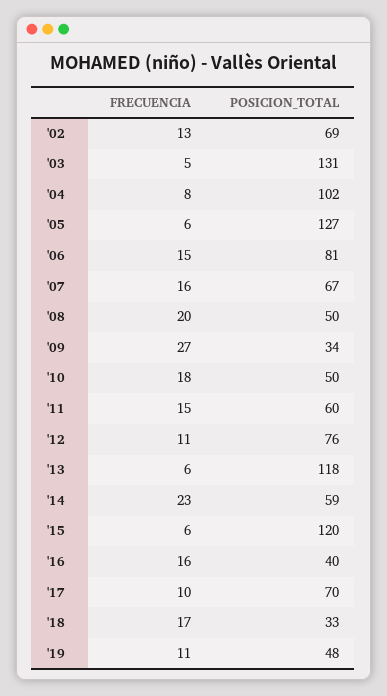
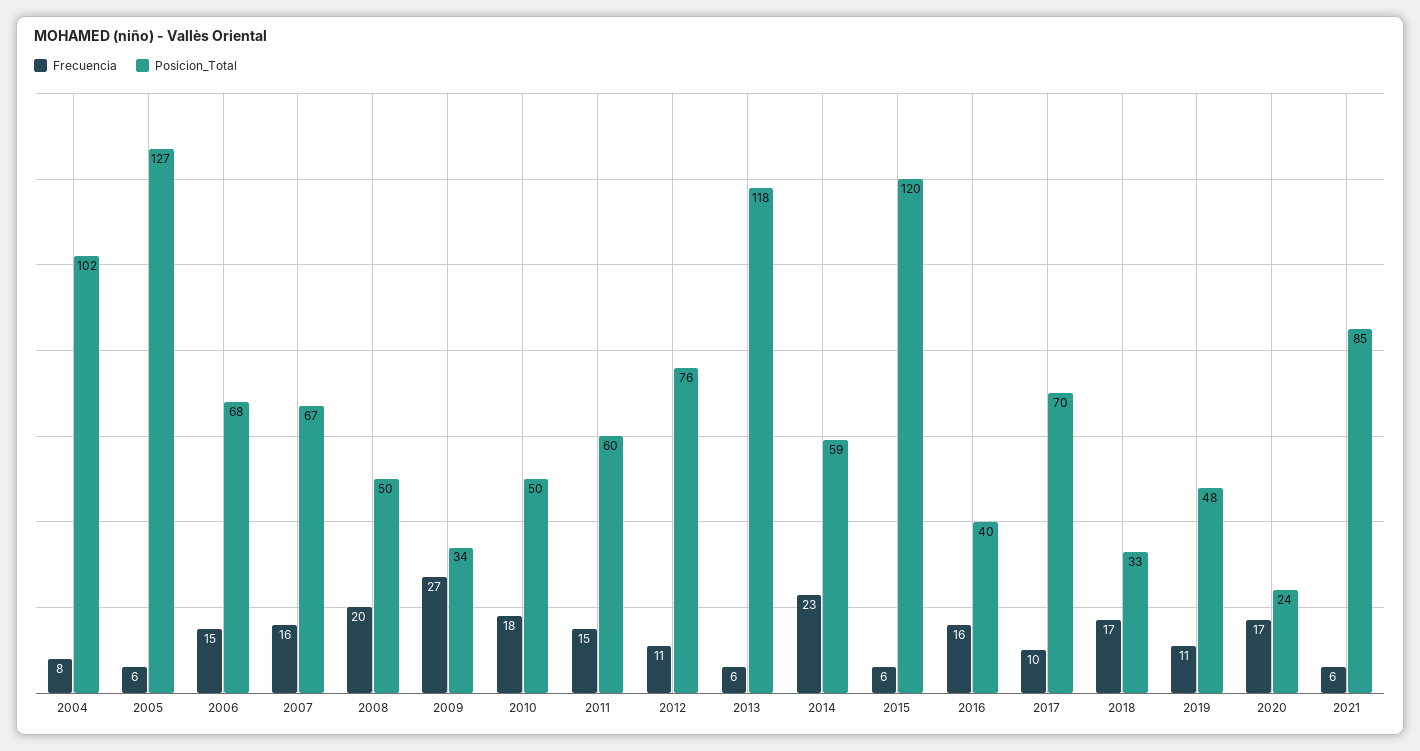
FRECUENCIA, '02: 13 -> none
POSICION_TOTAL, '02: 69 -> none
FRECUENCIA, '03: 5 -> none
POSICION_TOTAL, '03: 131 -> none
POSICION_TOTAL, '06: 81 -> 68
FRECUENCIA, 2020: none -> 17
POSICION_TOTAL, 2020: none -> 24
FRECUENCIA, 2021: none -> 6
POSICION_TOTAL, 2021: none -> 85

